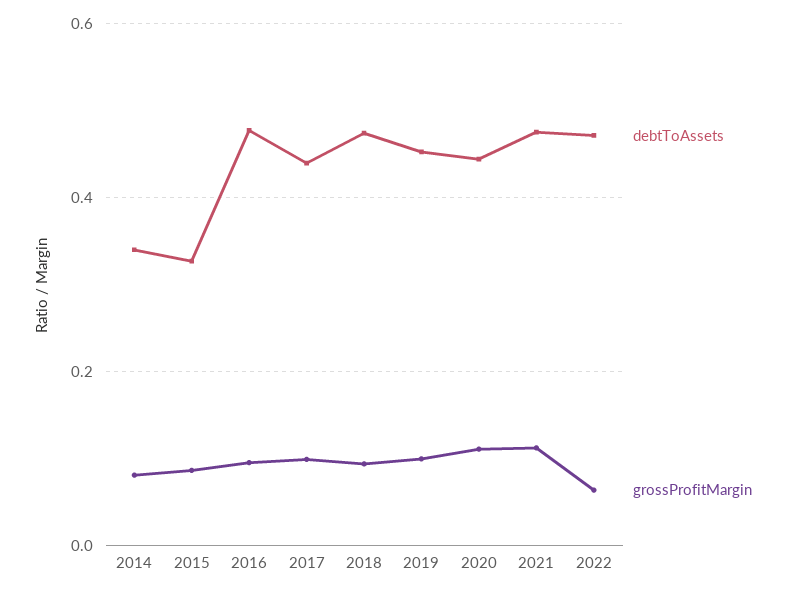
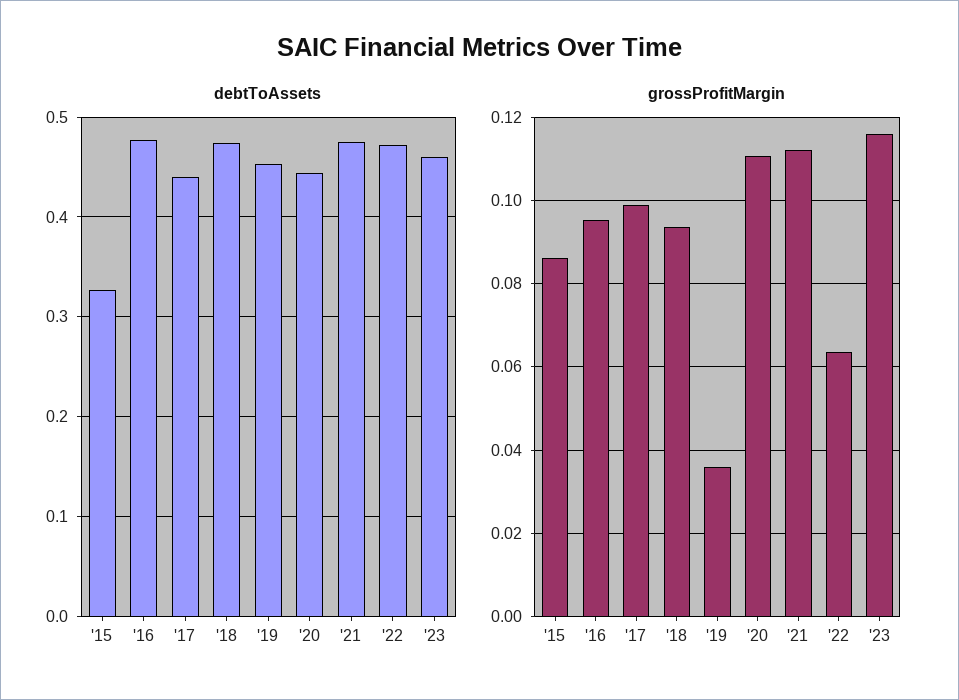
debtToAssets, 2014: 0.34 -> none
grossProfitMargin, 2014: 0.08 -> none
grossProfitMargin, 2019: 0.1 -> 0.036
debtToAssets, '23: none -> 0.46
grossProfitMargin, '23: none -> 0.116

